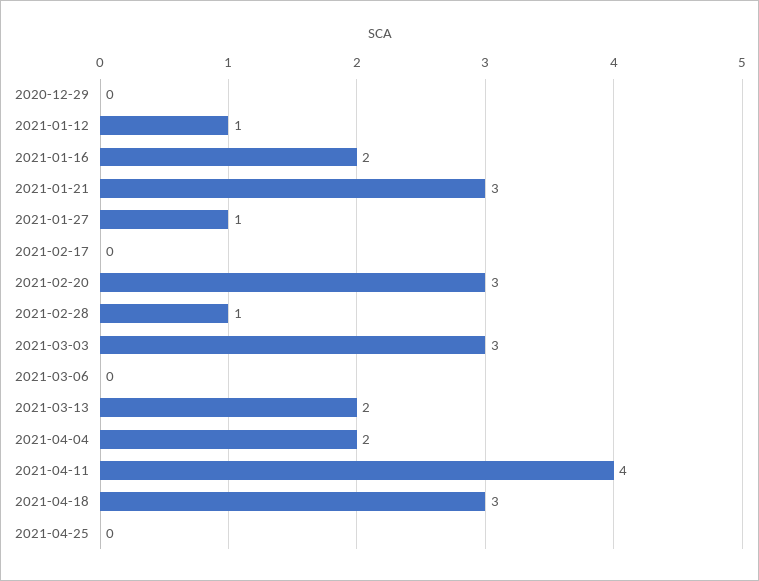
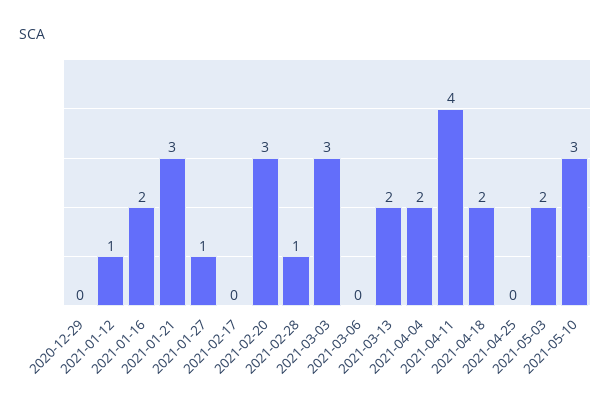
2021-04-18: 3 -> 2
2021-05-03: none -> 2
2021-05-10: none -> 3

